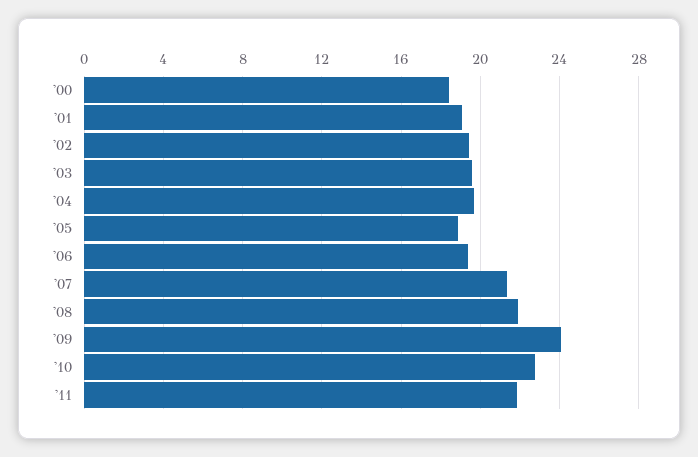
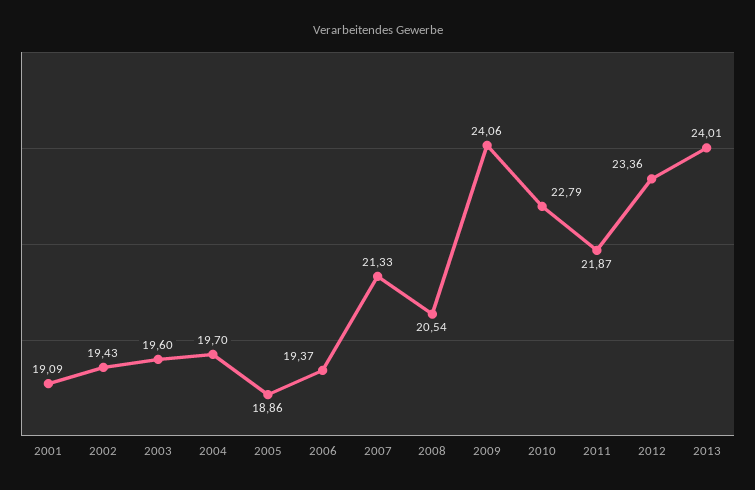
'00: 18.5 -> none
'08: 22 -> 20.54
2012: none -> 23.36
2013: none -> 24.01

